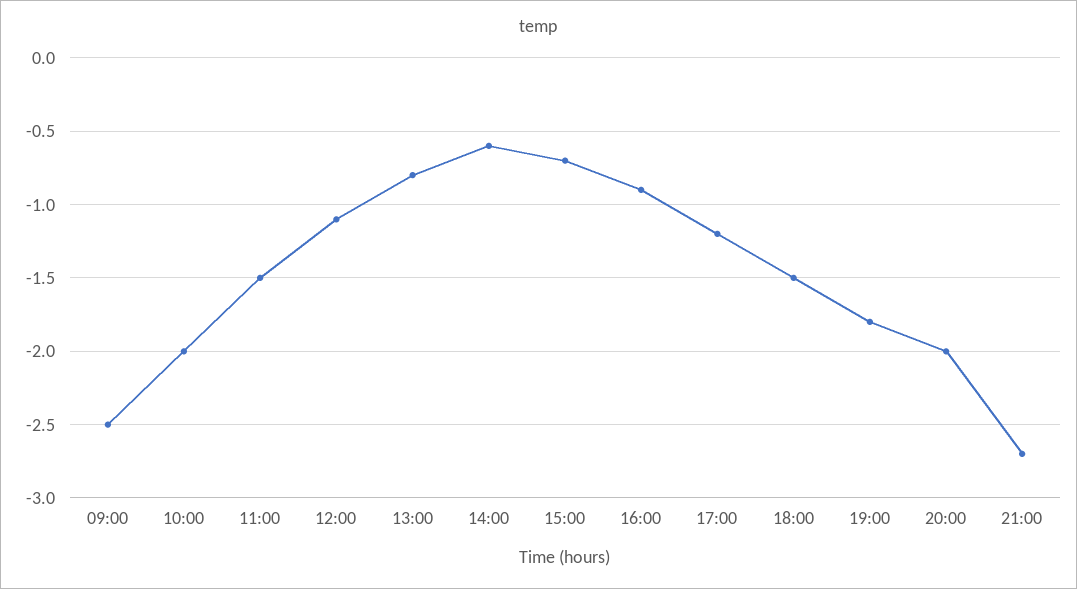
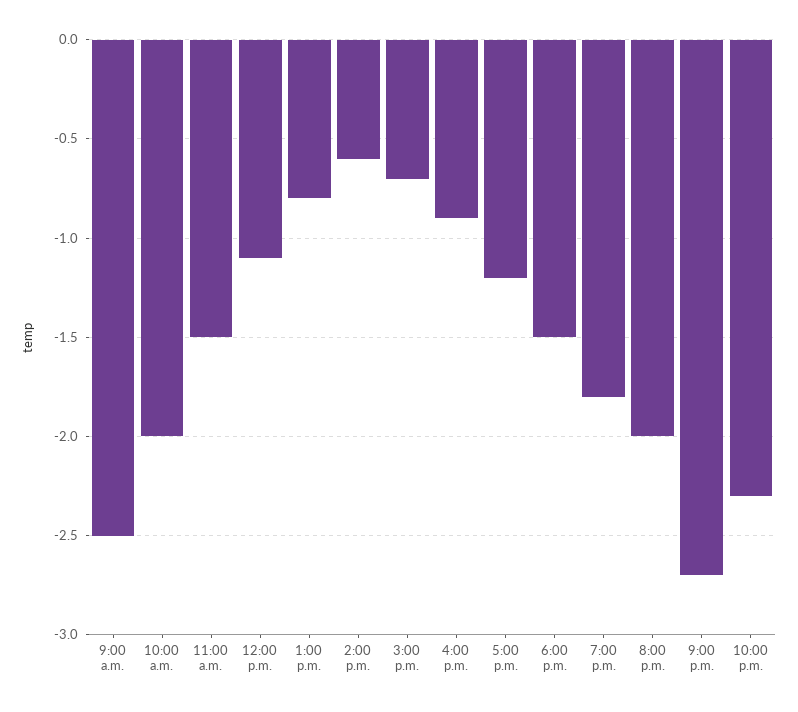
10:00 p.m.: none -> -2.3

